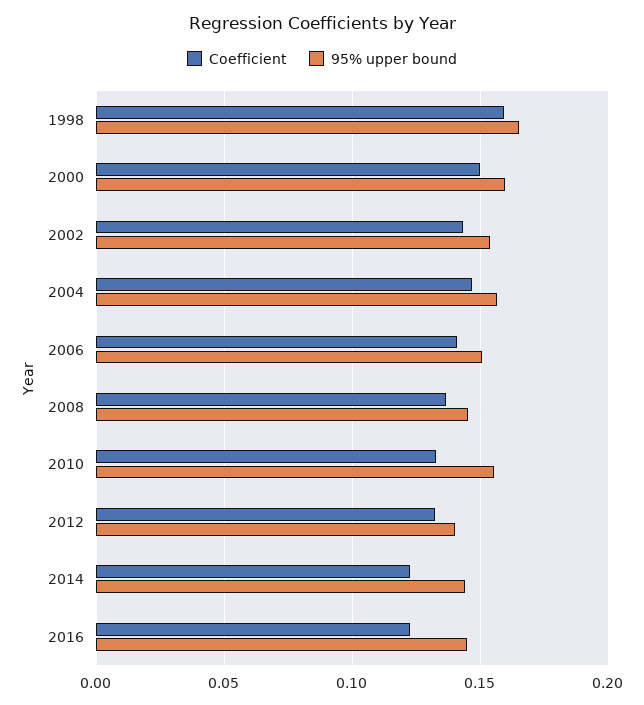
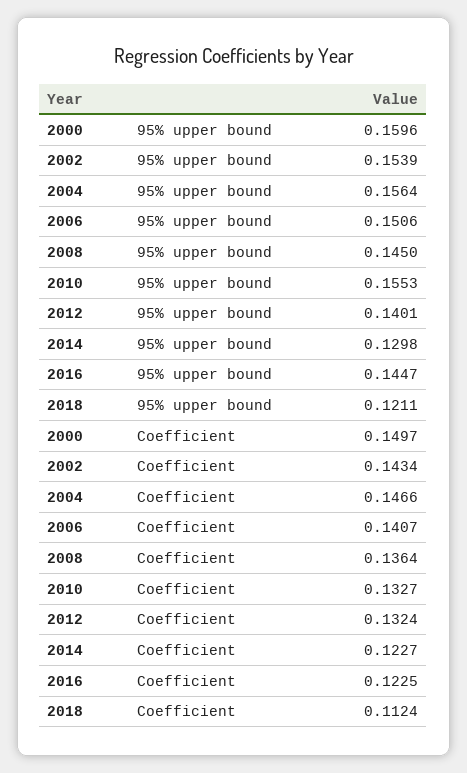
Coefficient, 1998: 0.16 -> none
95% upper bound, 1998: 0.165 -> none
95% upper bound, 2014: 0.145 -> 0.1298
95% upper bound, 2018: none -> 0.1211
Coefficient, 2018: none -> 0.1124

